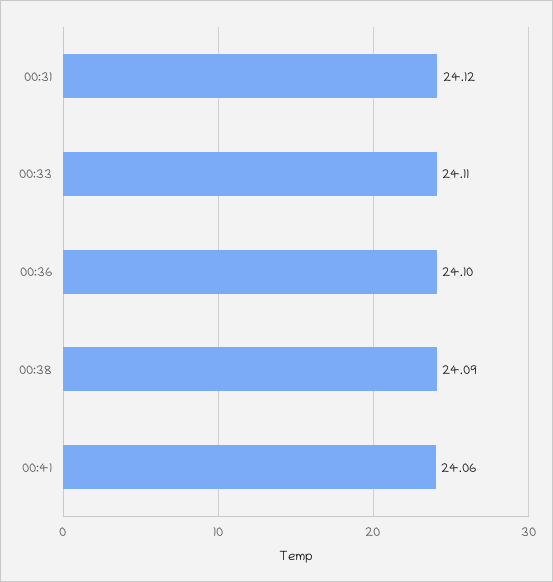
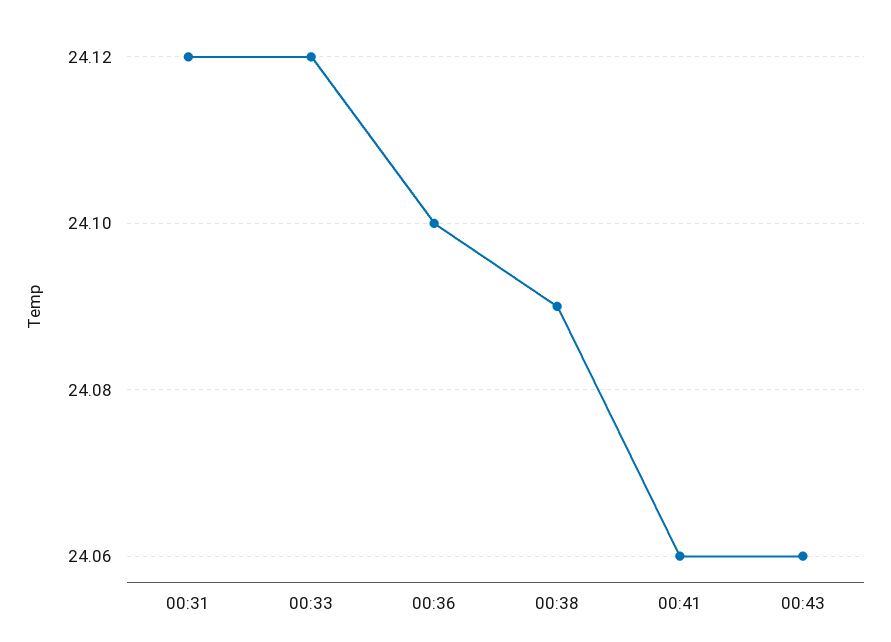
00:33: 24.11 -> 24.12
00:43: none -> 24.06

